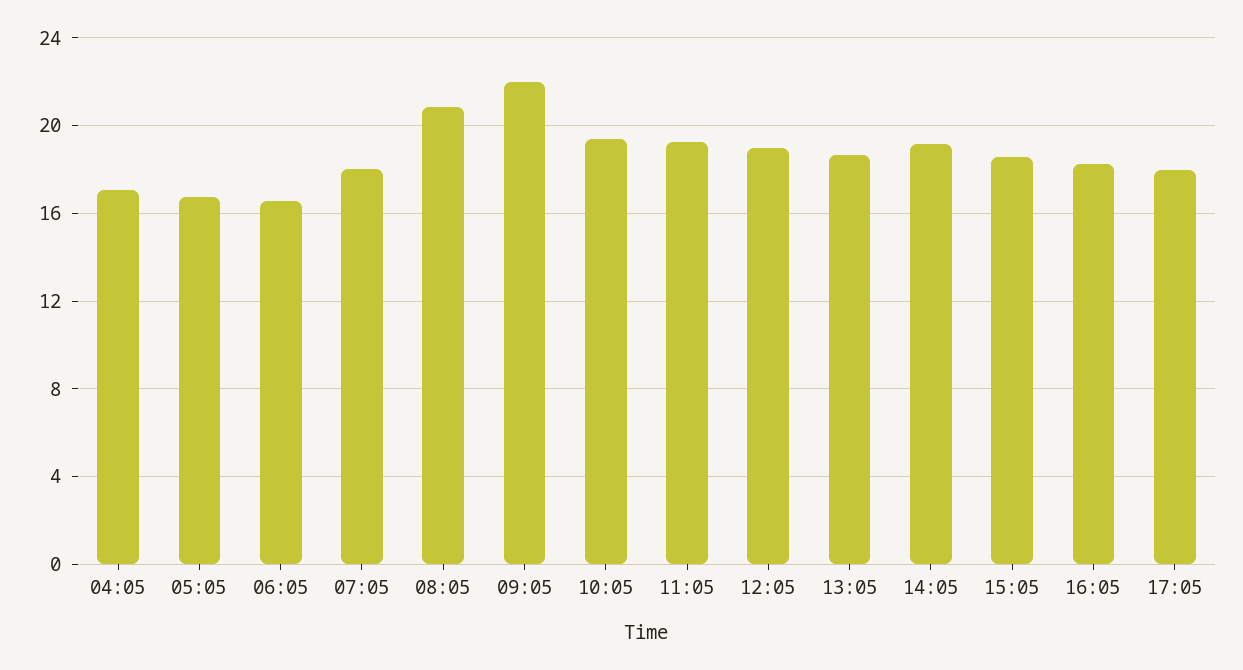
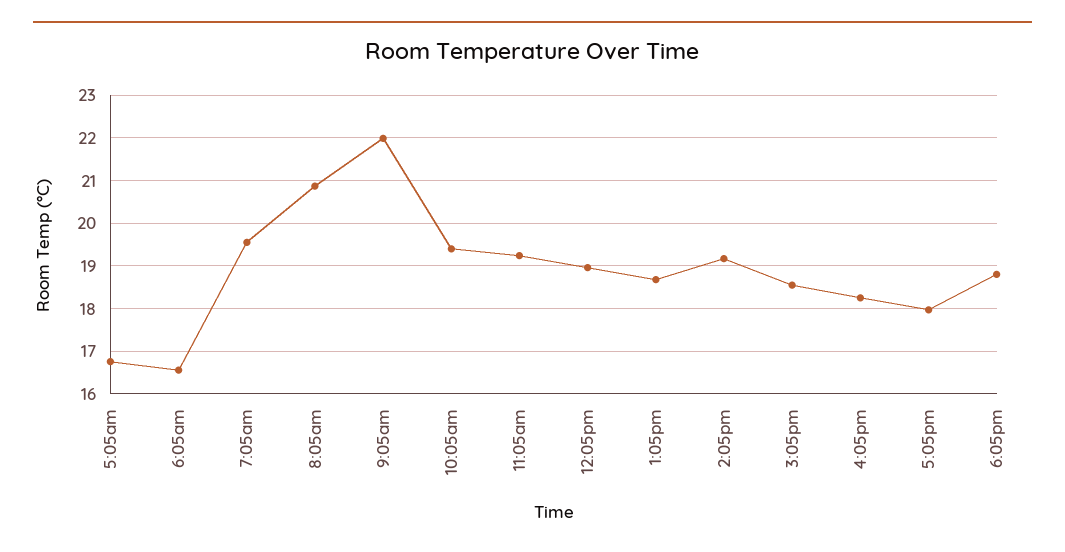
04:05: 17 -> none
07:05: 18 -> 19.6
6:05pm: none -> 18.8

